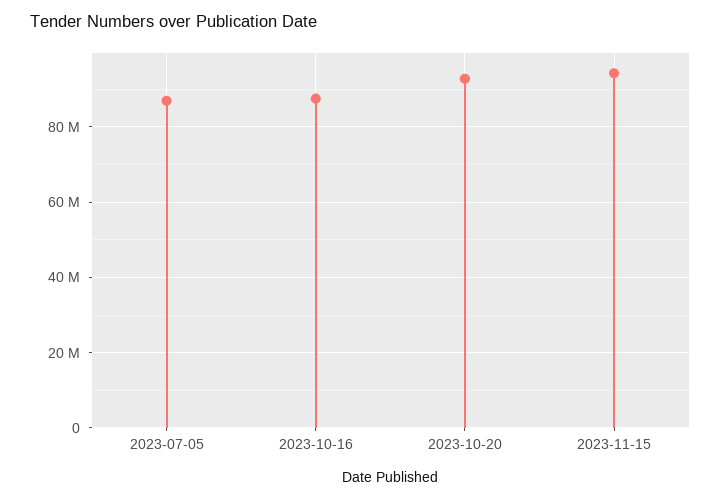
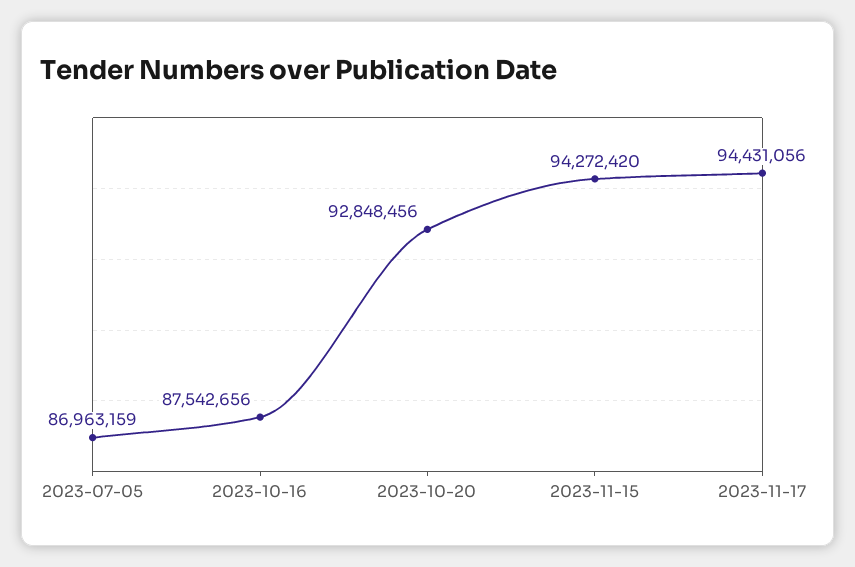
2023-11-17: none -> 94431056

